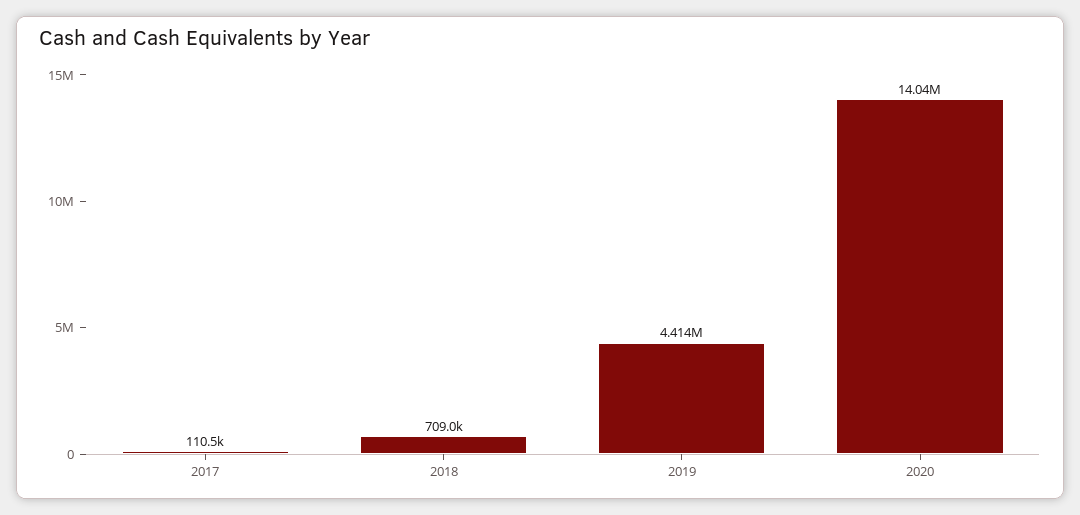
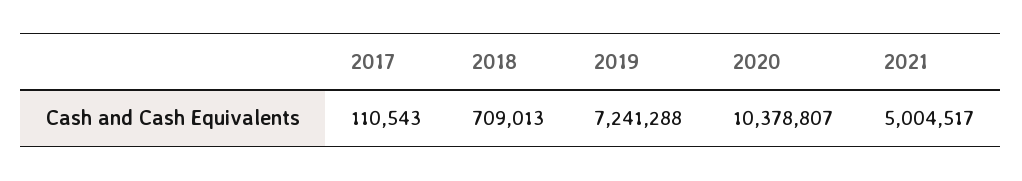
2019: 4414000 -> 7241288
2020: 14040000 -> 10378807
2021: none -> 5004517

